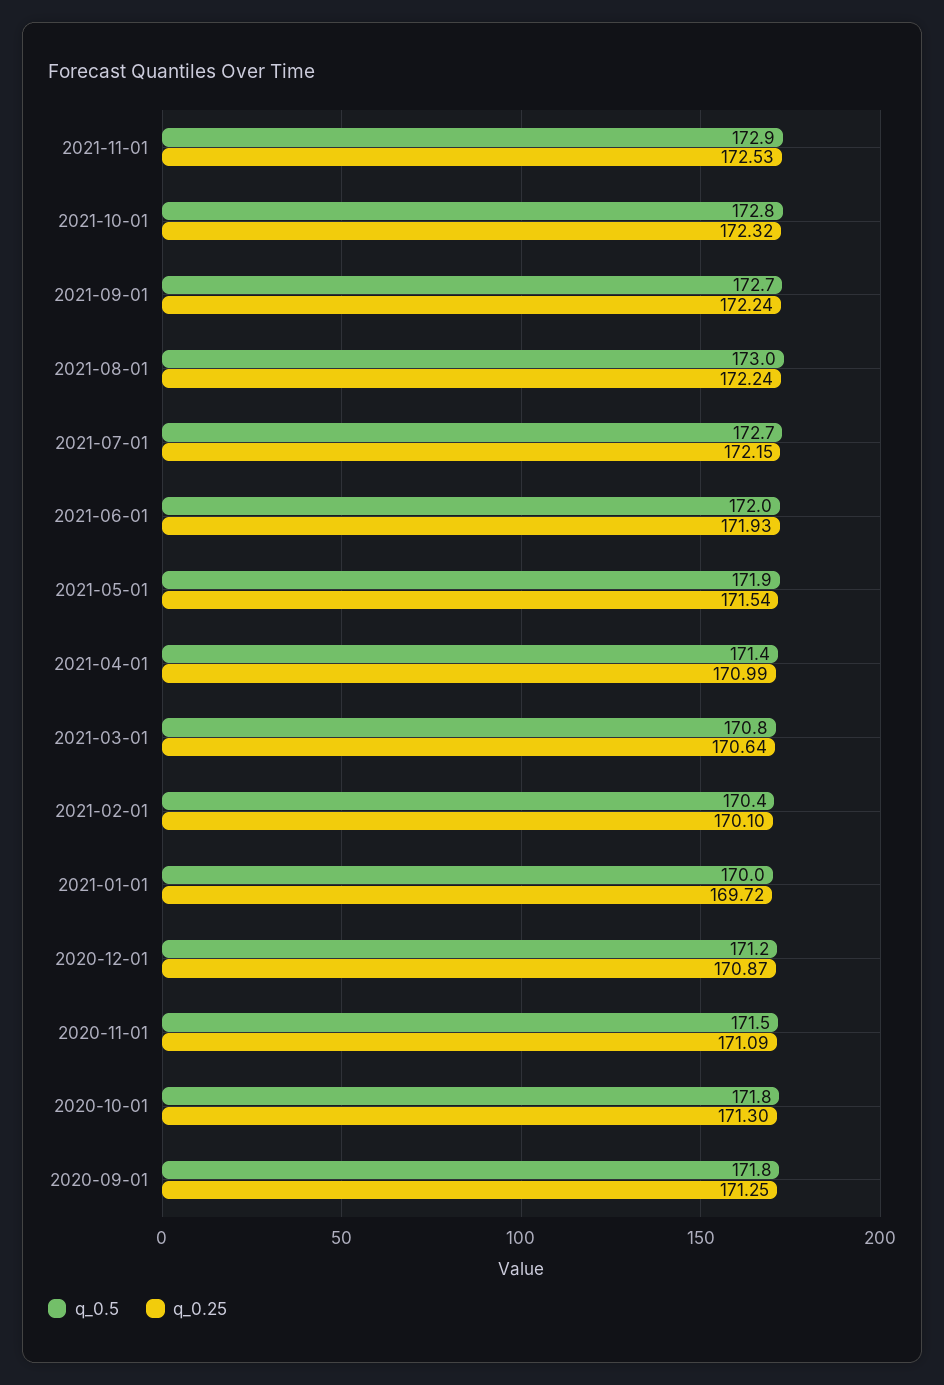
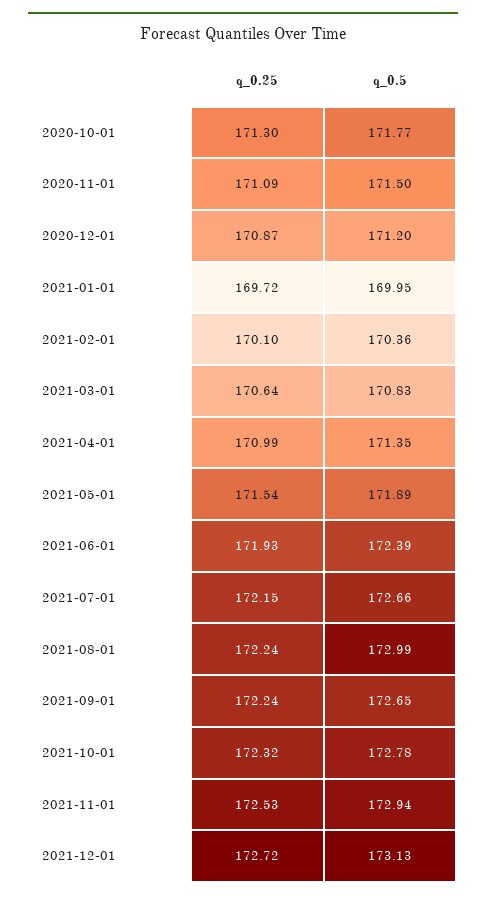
q_0.5, 2021-06-01: 172 -> 172.39
q_0.5, 2020-09-01: 171.8 -> none
q_0.25, 2020-09-01: 171.25 -> none
q_0.25, 2021-12-01: none -> 172.72
q_0.5, 2021-12-01: none -> 173.13

